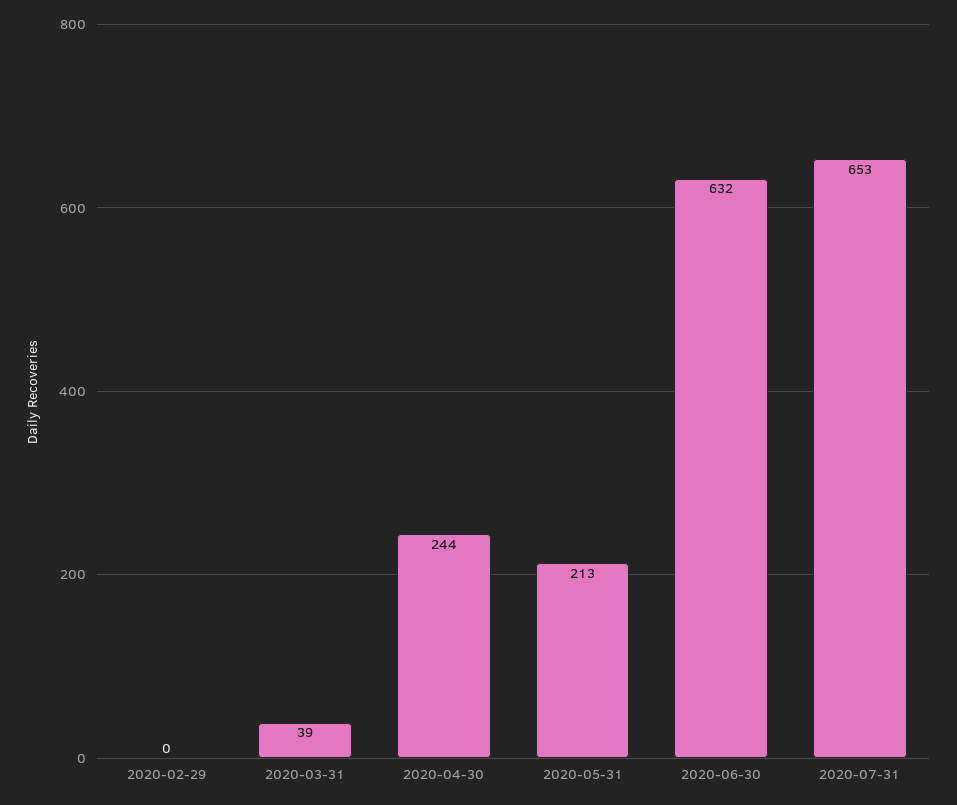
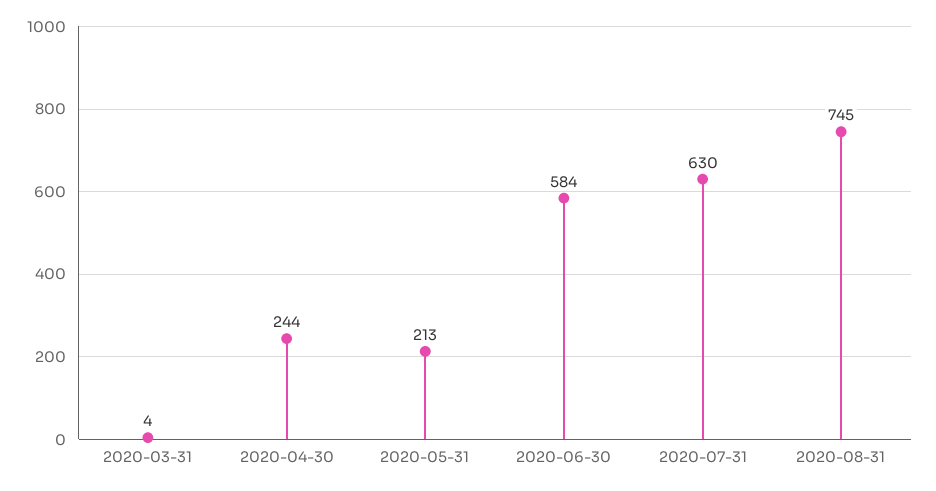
2020-02-29: 0 -> none
2020-03-31: 39 -> 4
2020-06-30: 632 -> 584
2020-07-31: 653 -> 630
2020-08-31: none -> 745

